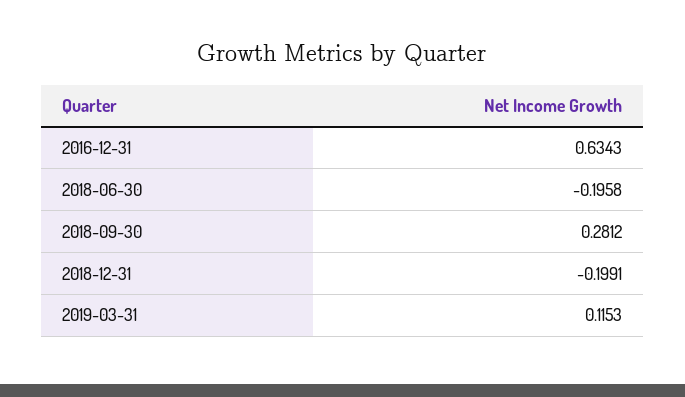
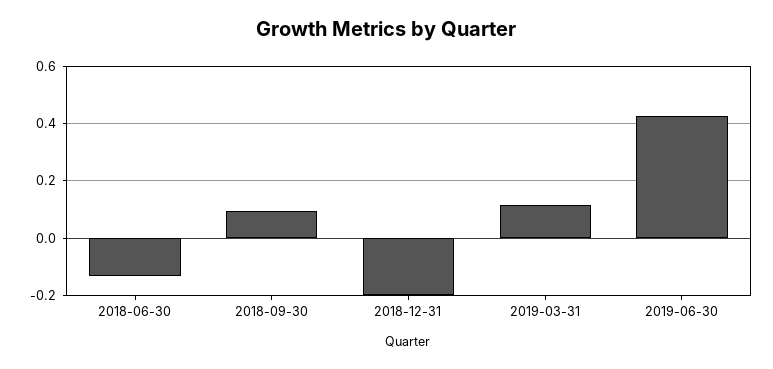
2016-12-31: 0.6343 -> none
2018-06-30: -0.1958 -> -0.125
2018-09-30: 0.2812 -> 0.1
2019-06-30: none -> 0.425

